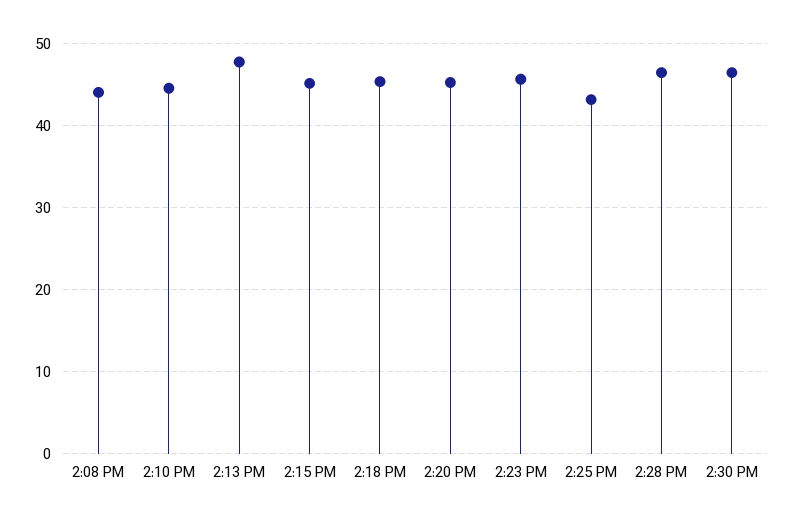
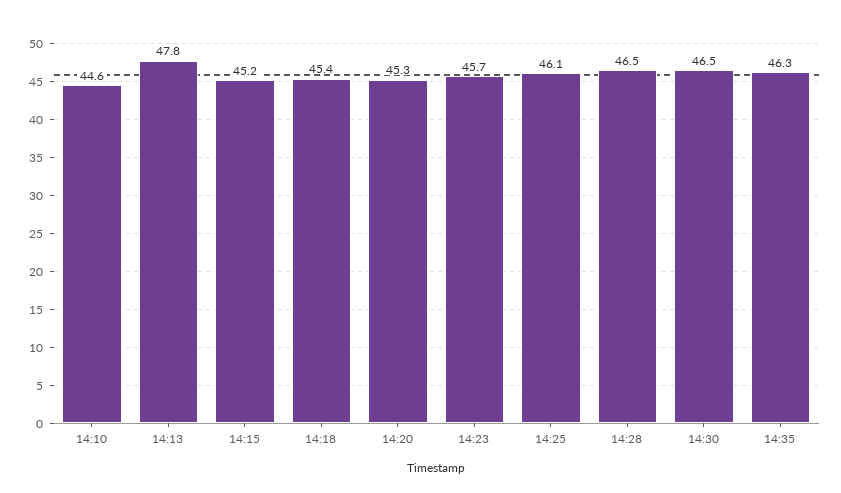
2:08 PM: 44 -> none
2:25 PM: 43 -> 46.1
14:35: none -> 46.3

